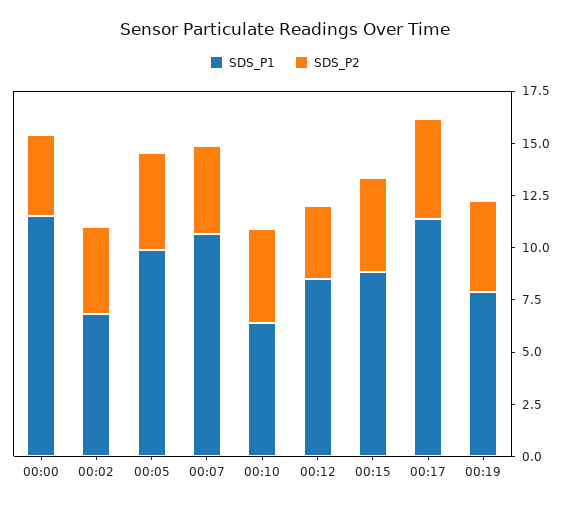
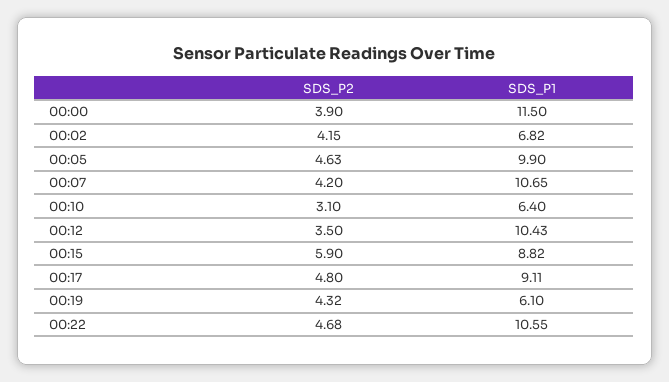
SDS_P2, 00:10: 4.5 -> 3.1
SDS_P1, 00:12: 8.5 -> 10.43
SDS_P2, 00:15: 4.5 -> 5.9
SDS_P1, 00:17: 11.5 -> 9.11
SDS_P1, 00:19: 8 -> 6.1
SDS_P2, 00:22: none -> 4.68
SDS_P1, 00:22: none -> 10.55

